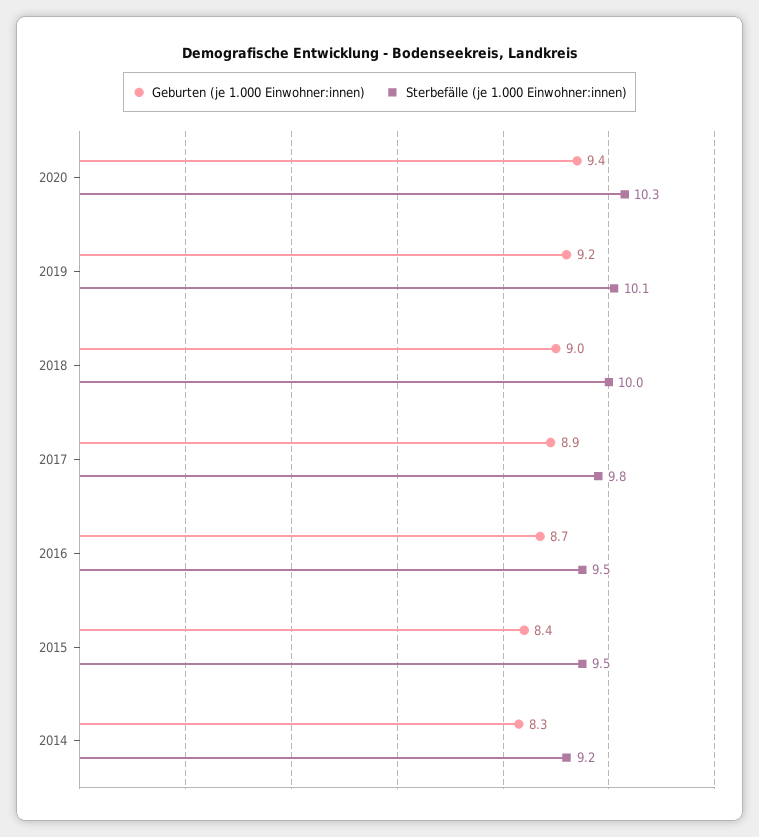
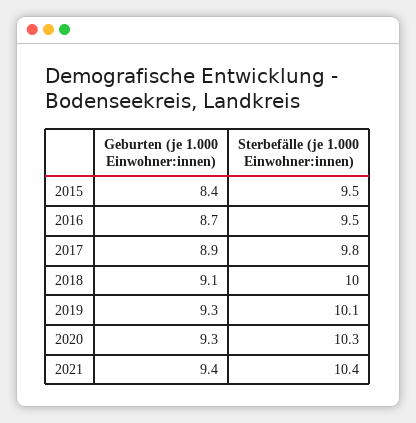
Geburten (je 1.000 Einwohner:innen), 2020: 9.4 -> 9.3
Geburten (je 1.000 Einwohner:innen), 2019: 9.2 -> 9.3
Geburten (je 1.000 Einwohner:innen), 2018: 9 -> 9.1
Geburten (je 1.000 Einwohner:innen), 2014: 8.3 -> none
Sterbefälle (je 1.000 Einwohner:innen), 2014: 9.2 -> none
Geburten (je 1.000 Einwohner:innen), 2021: none -> 9.4
Sterbefälle (je 1.000 Einwohner:innen), 2021: none -> 10.4

